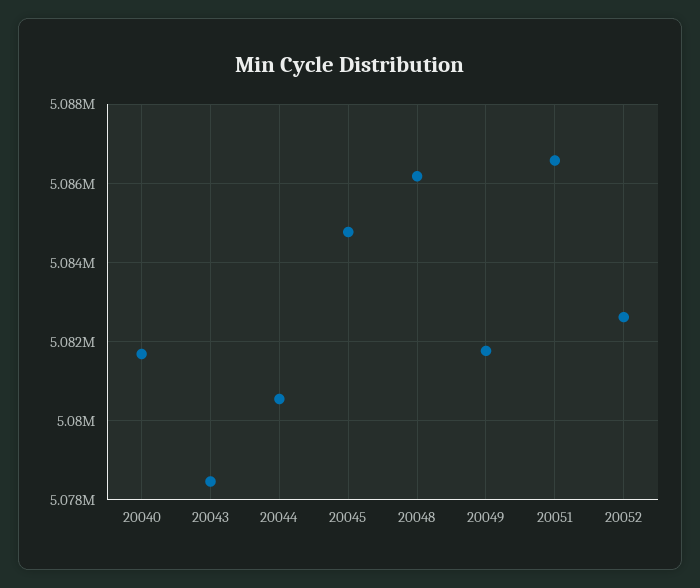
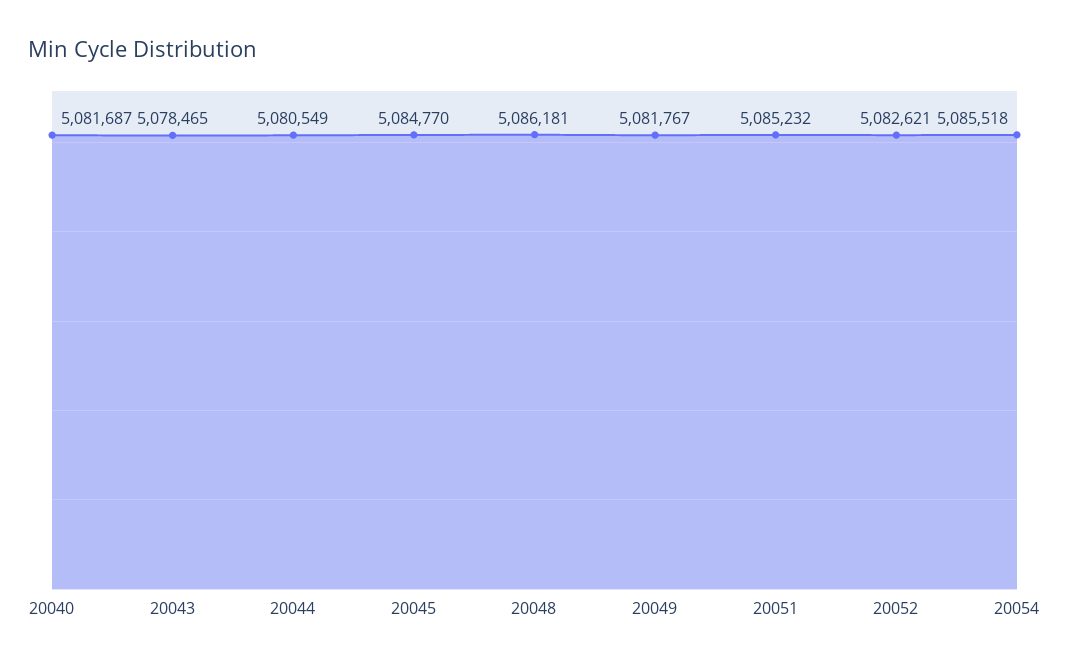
20051: 5086600 -> 5085232
20054: none -> 5085518

